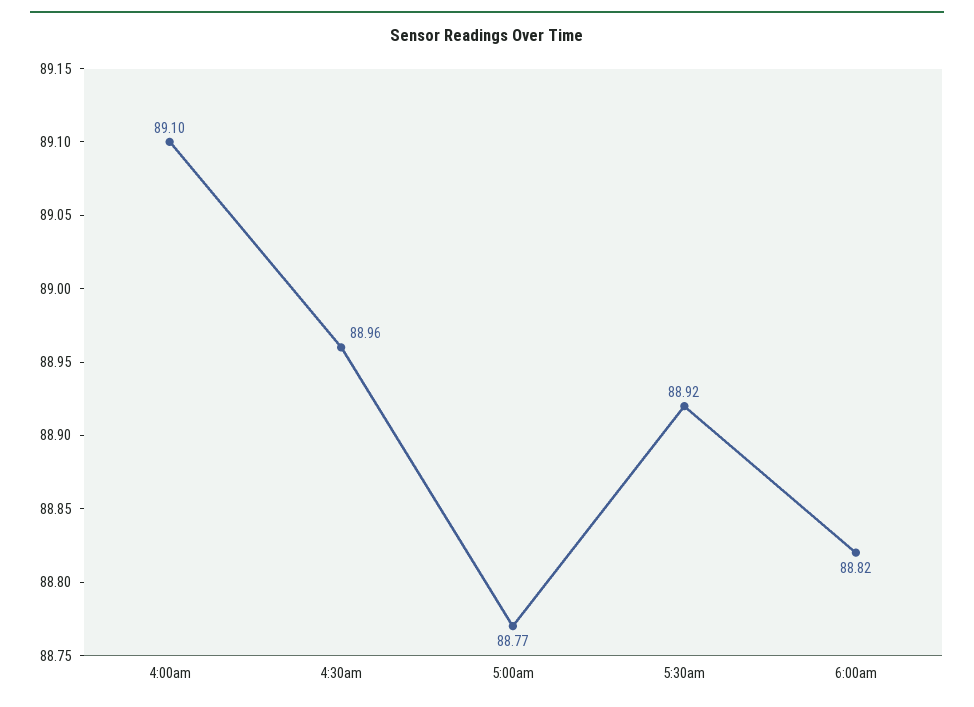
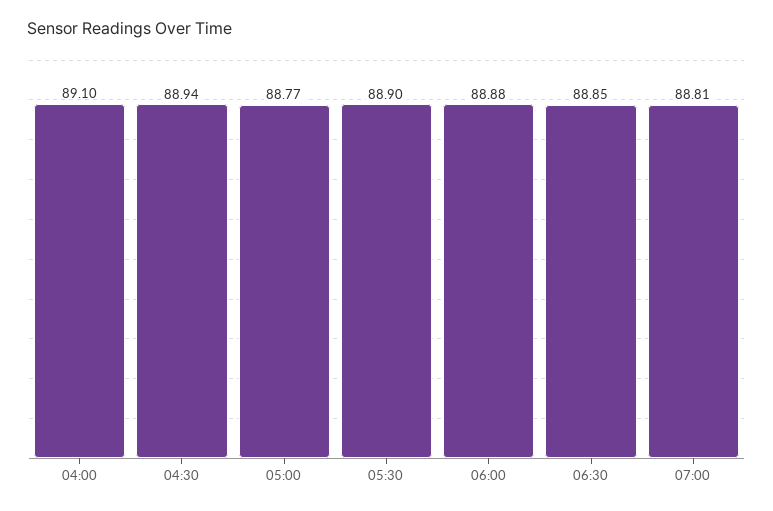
4:30am: 88.96 -> 88.94
5:30am: 88.92 -> 88.9
6:00am: 88.82 -> 88.88
06:30: none -> 88.85
07:00: none -> 88.81

